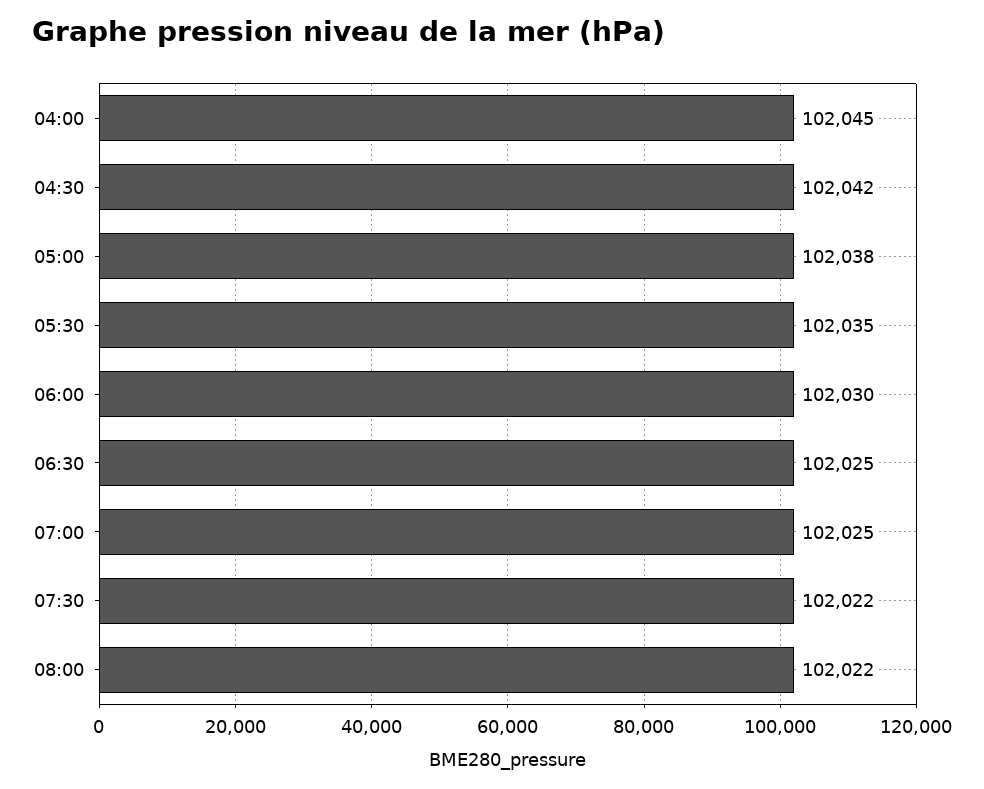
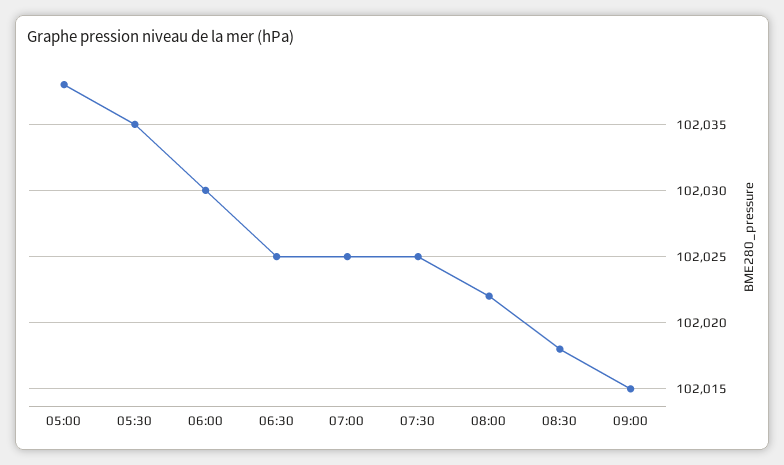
04:00: 102045 -> none
04:30: 102042 -> none
07:30: 102022 -> 102025
08:30: none -> 102018
09:00: none -> 102015

